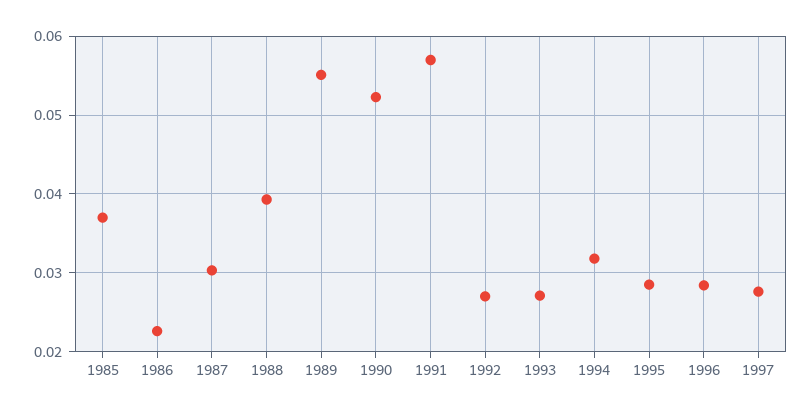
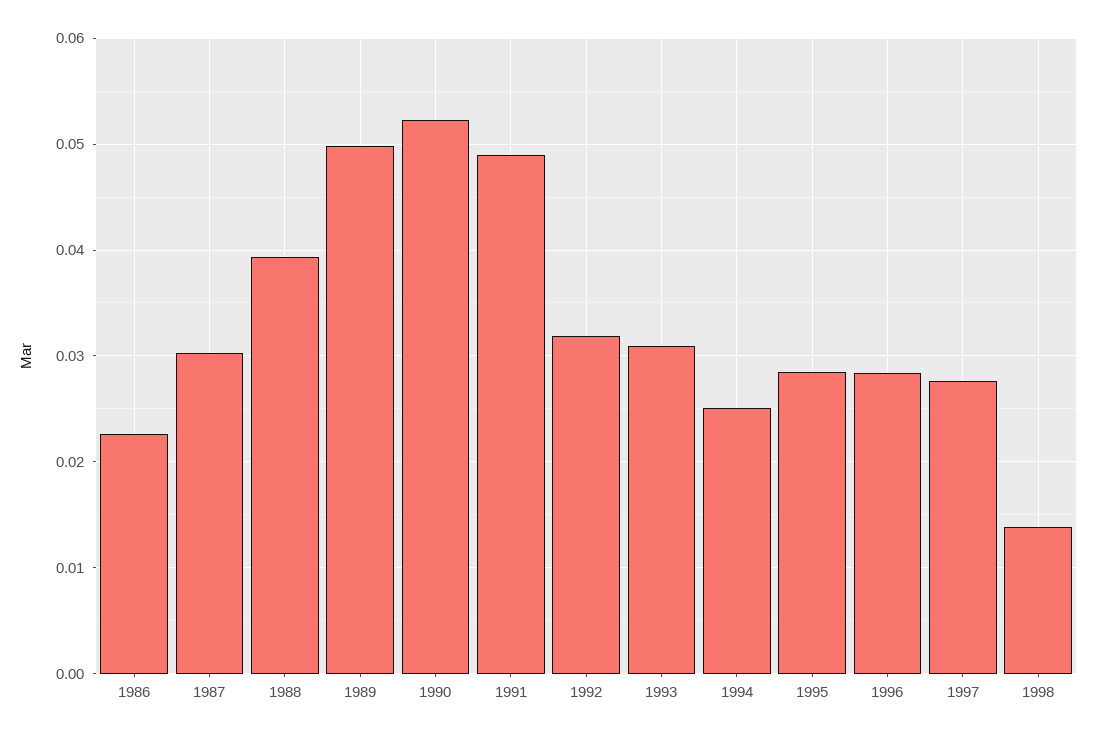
1985: 0.037 -> none
1989: 0.055 -> 0.05
1991: 0.057 -> 0.049
1992: 0.027 -> 0.032
1993: 0.027 -> 0.031
1994: 0.032 -> 0.025
1998: none -> 0.014

